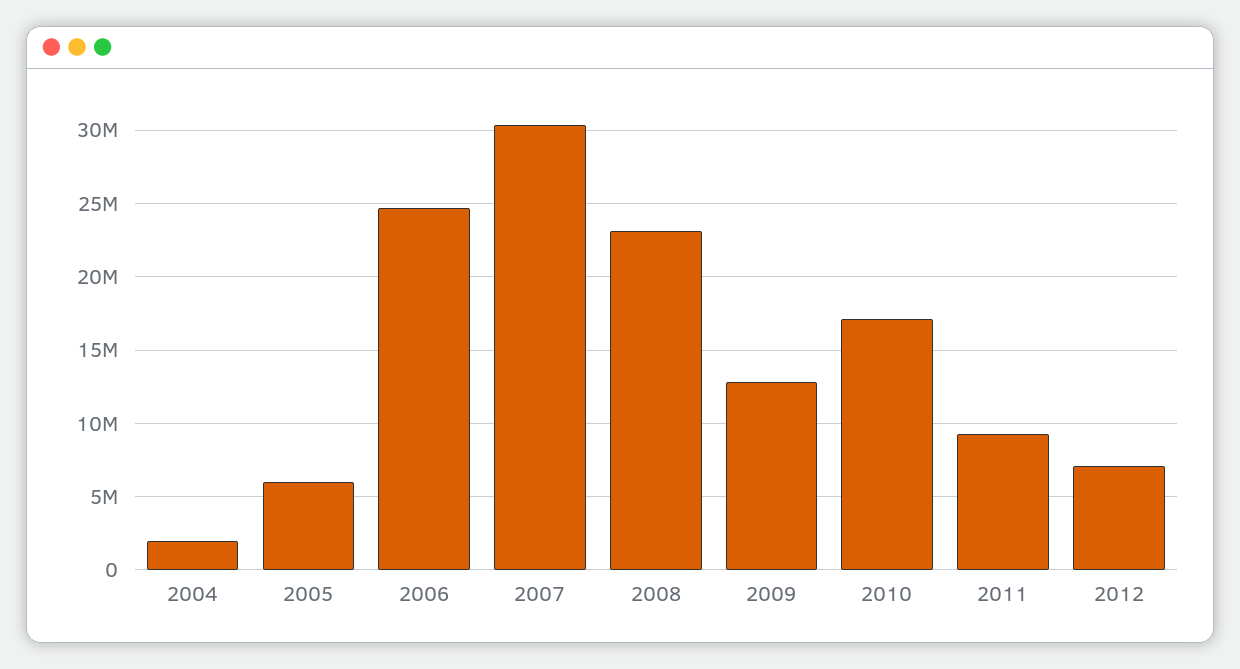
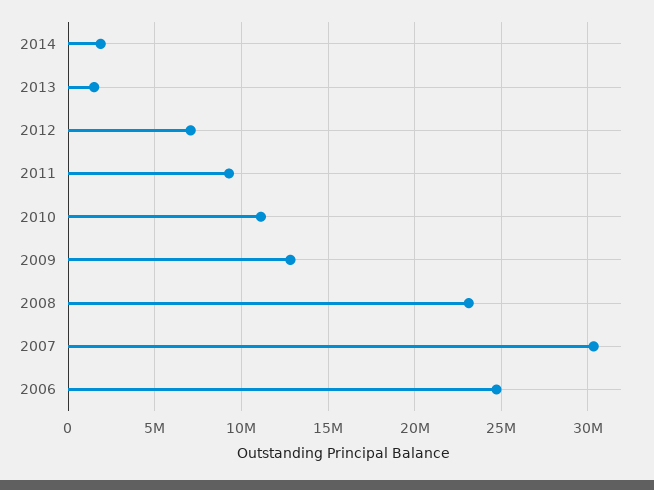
2004: 2000000 -> none
2005: 6000000 -> none
2010: 17000000 -> 11000000
2014: none -> 2000000
2013: none -> 1500000

